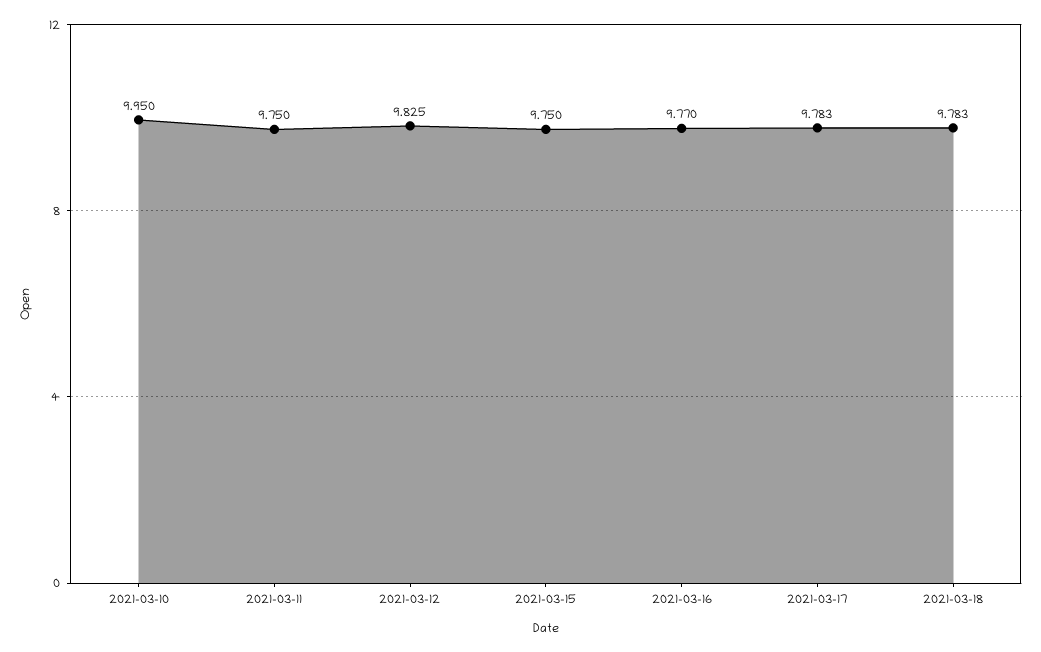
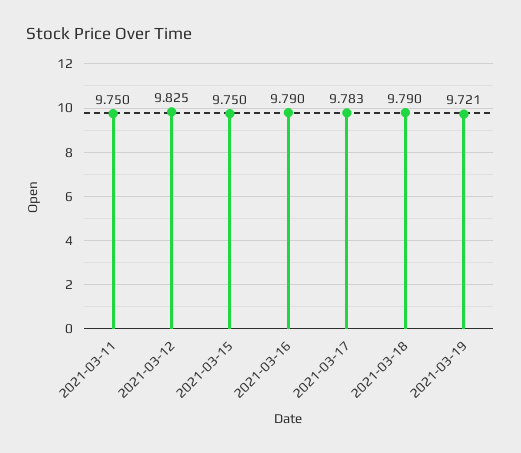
2021-03-10: 9.95 -> none
2021-03-16: 9.77 -> 9.79
2021-03-18: 9.783 -> 9.79
2021-03-19: none -> 9.721

